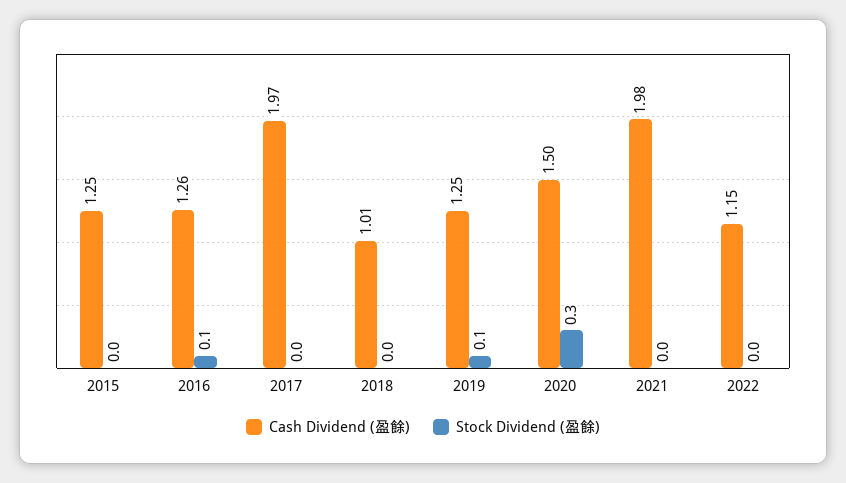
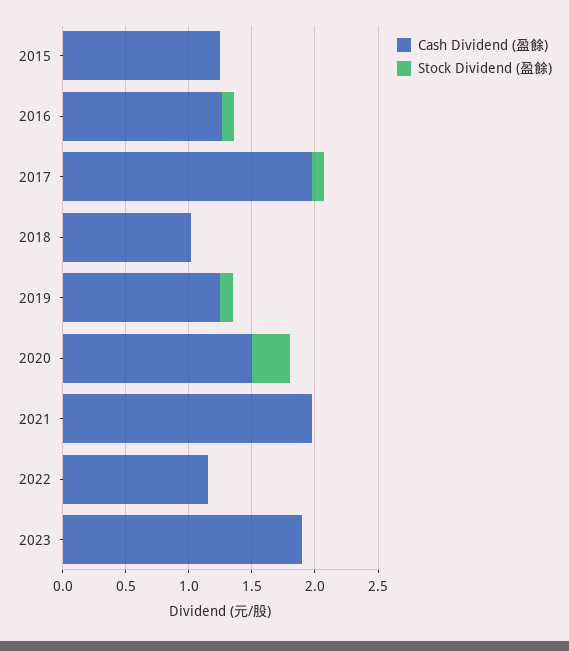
Stock Dividend (盈餘), 2017: 0 -> 0.1
Cash Dividend (盈餘), 2023: none -> 1.9
Stock Dividend (盈餘), 2023: none -> 0

